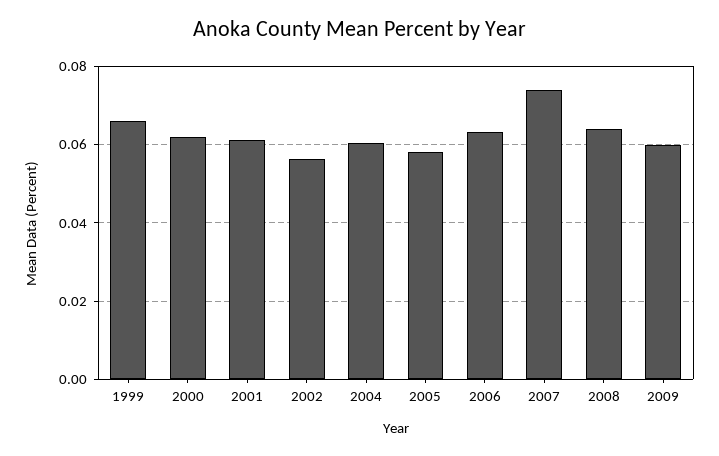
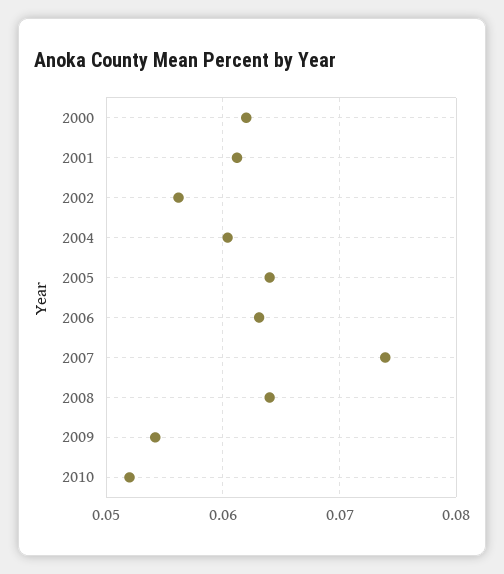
1999: 0.066 -> none
2005: 0.058 -> 0.064
2009: 0.06 -> 0.054
2010: none -> 0.052

